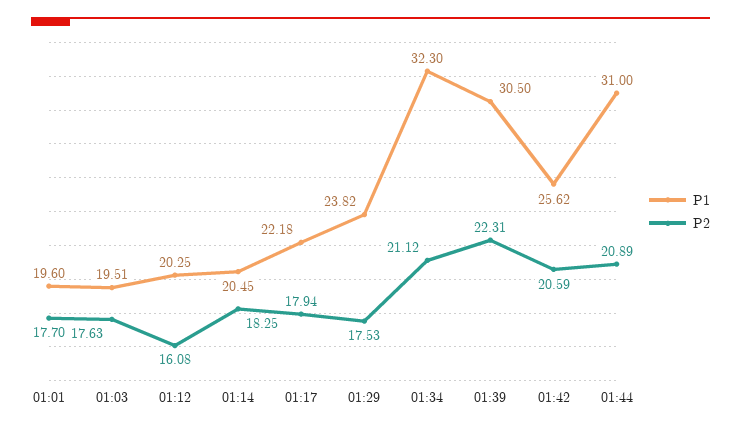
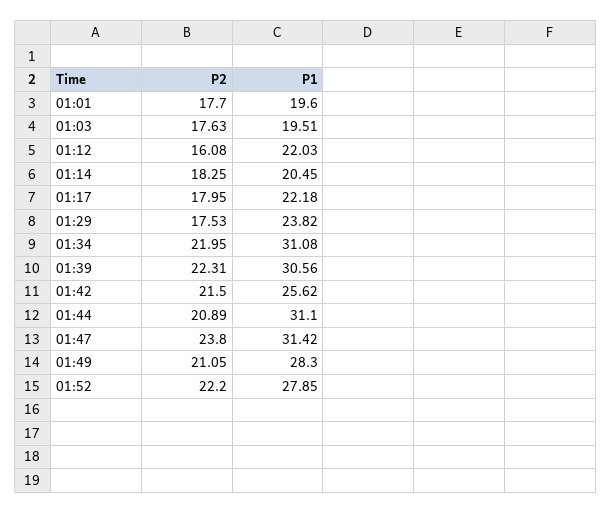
P1, 01:12: 20.25 -> 22.03
P2, 01:17: 17.94 -> 17.95
P1, 01:34: 32.3 -> 31.08
P2, 01:34: 21.12 -> 21.95
P1, 01:39: 30.5 -> 30.56
P2, 01:42: 20.59 -> 21.5
P1, 01:44: 31 -> 31.1
P2, 01:47: none -> 23.8
P1, 01:47: none -> 31.42
P2, 01:49: none -> 21.05
P1, 01:49: none -> 28.3
P2, 01:52: none -> 22.2
P1, 01:52: none -> 27.85

